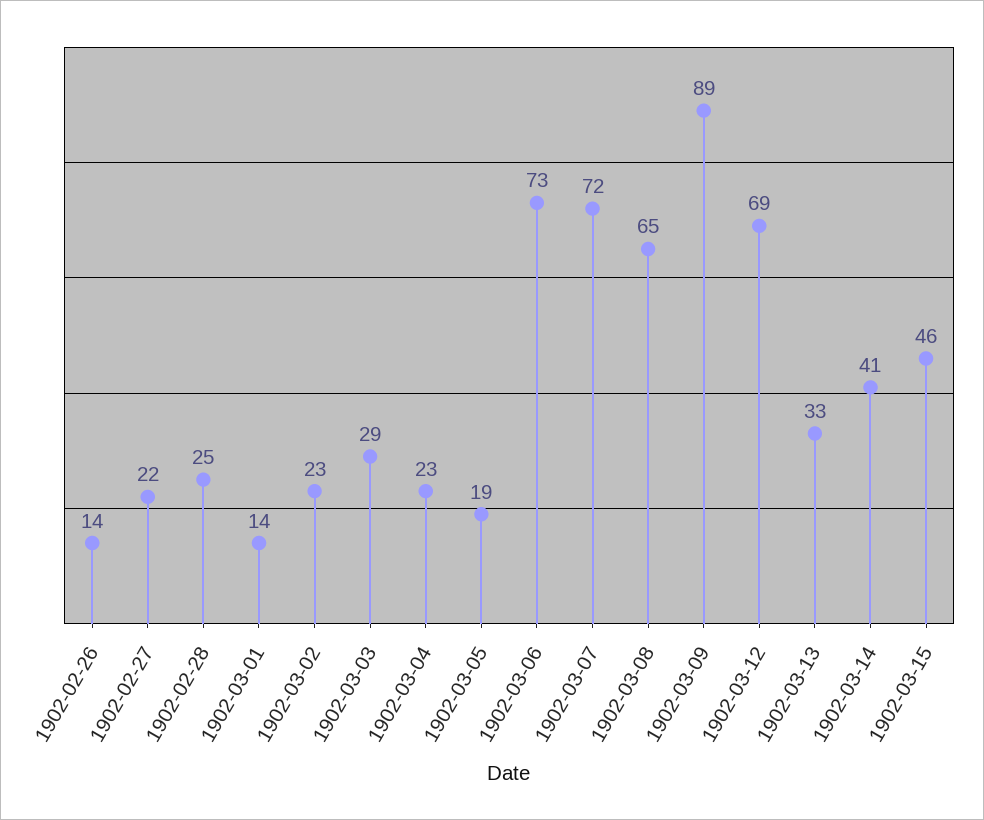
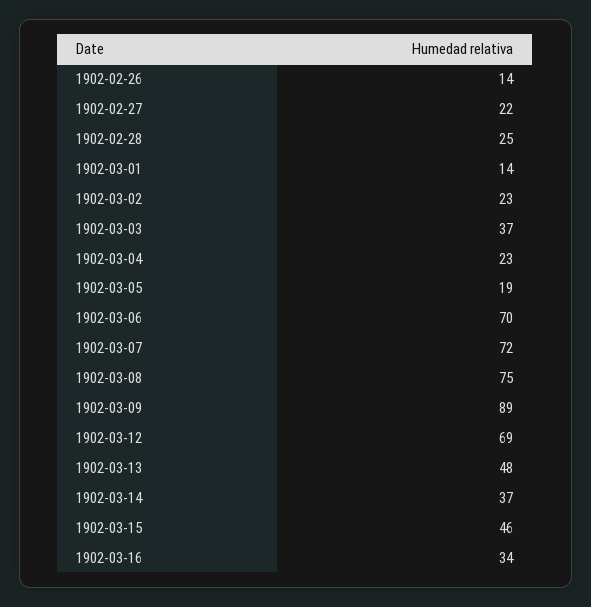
1902-03-03: 29 -> 37
1902-03-06: 73 -> 70
1902-03-08: 65 -> 75
1902-03-13: 33 -> 48
1902-03-14: 41 -> 37
1902-03-16: none -> 34

